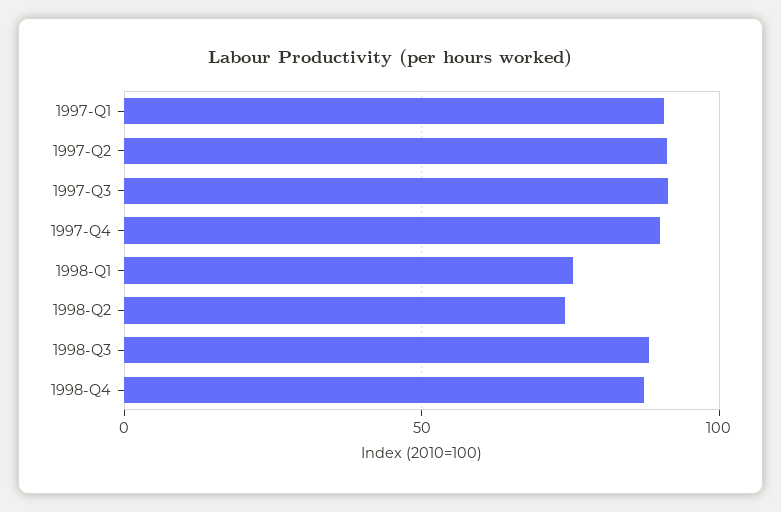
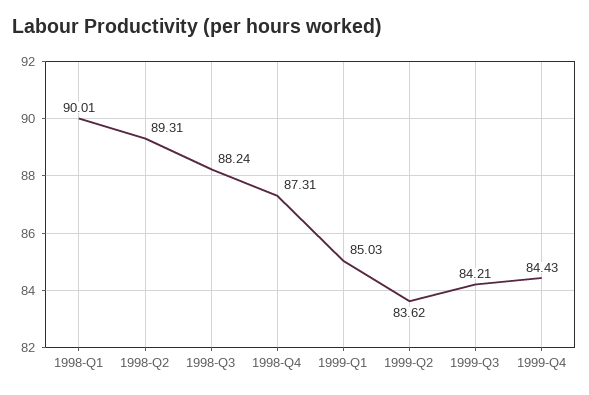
1997-Q1: 90 -> none
1997-Q2: 90 -> none
1997-Q3: 90 -> none
1997-Q4: 90 -> none
1998-Q1: 75 -> 90.01
1998-Q2: 75 -> 89.31
1999-Q1: none -> 85.03
1999-Q2: none -> 83.62
1999-Q3: none -> 84.21
1999-Q4: none -> 84.43

